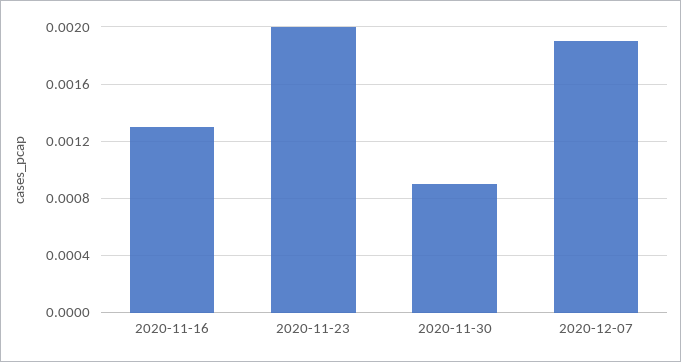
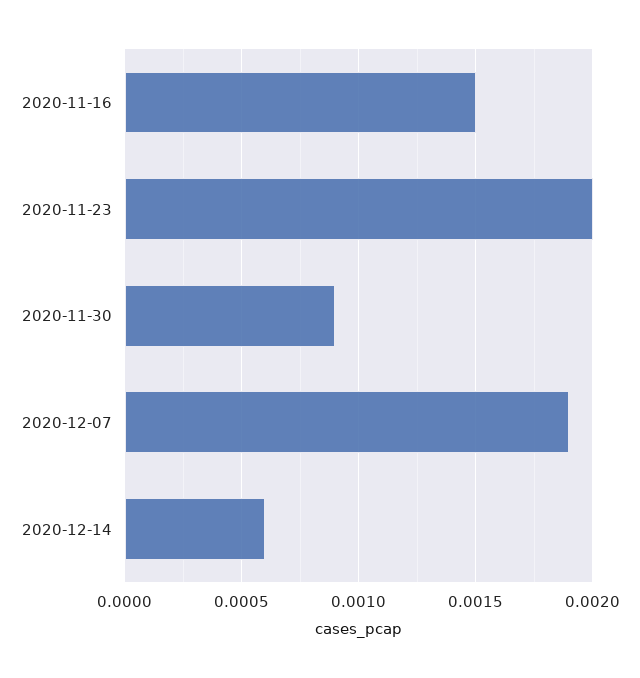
2020-11-16: 0.0013 -> 0.0015
2020-12-14: none -> 0.0006

